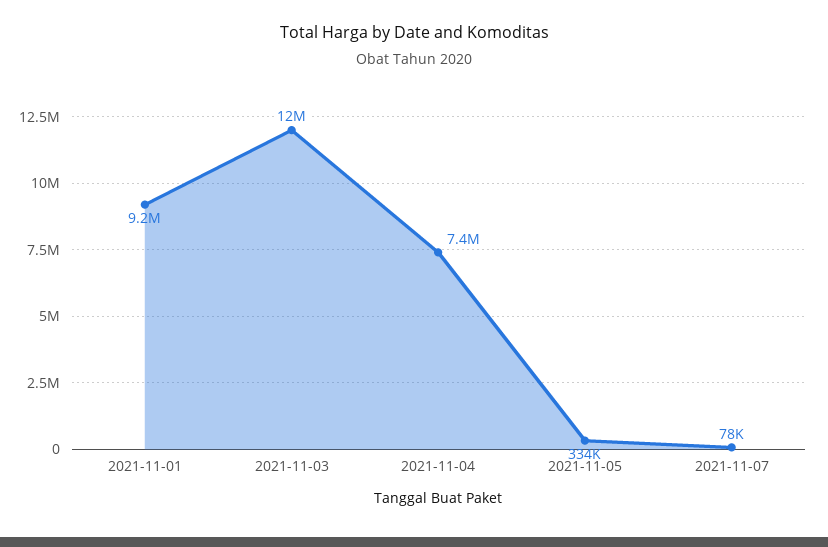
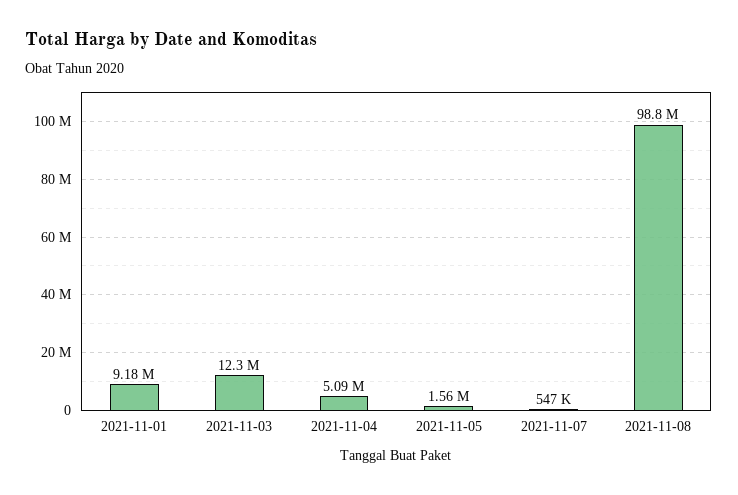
2021-11-04: 7400000 -> 5090000
2021-11-05: 334000 -> 1560000
2021-11-07: 78000 -> 547000
2021-11-08: none -> 98800000

